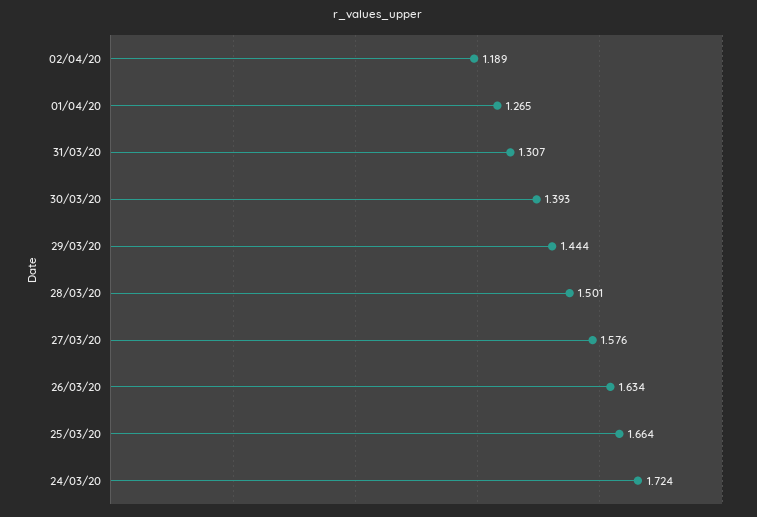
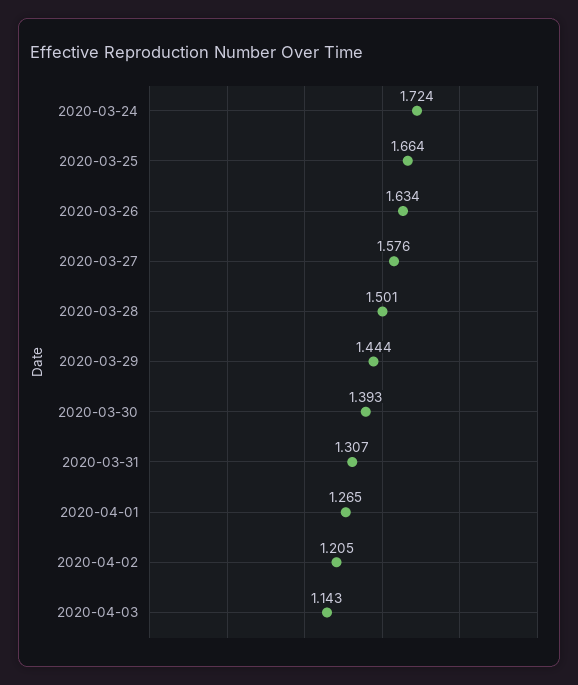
02/04/20: 1.189 -> 1.205
2020-04-03: none -> 1.143

